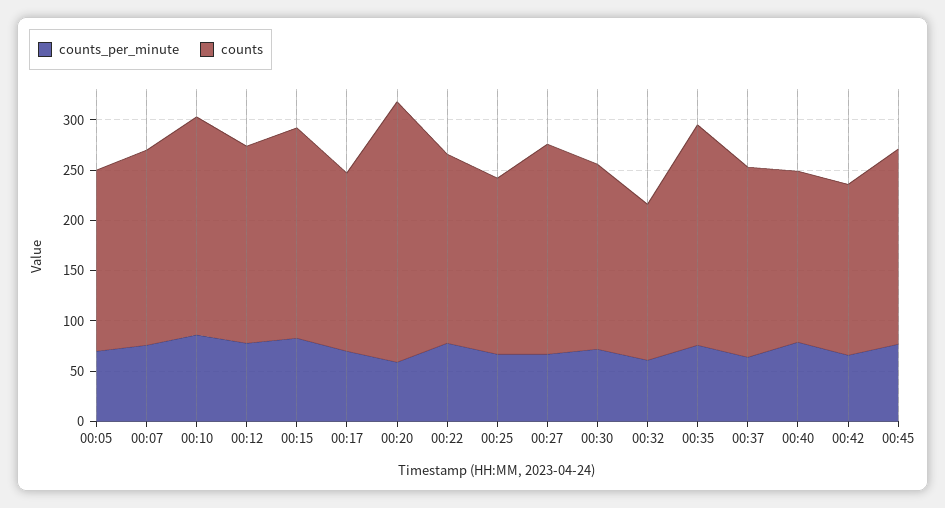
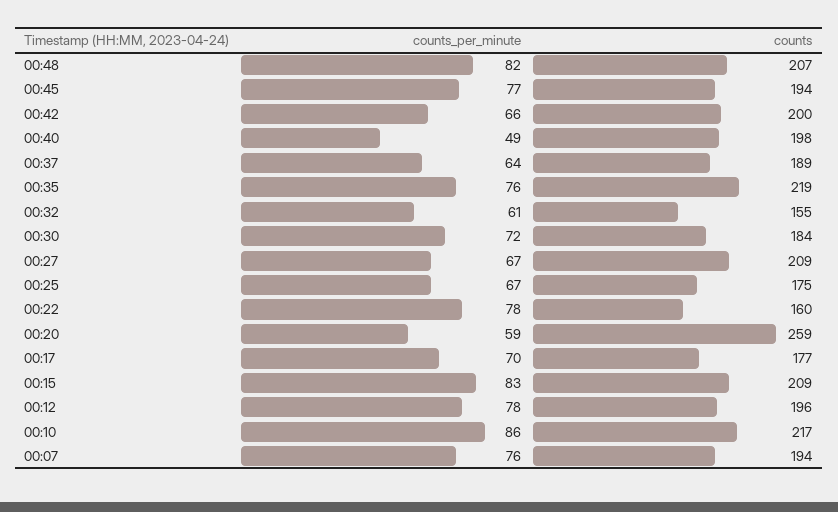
counts_per_minute, 00:05: 70 -> none
counts, 00:05: 180 -> none
counts, 00:22: 190 -> 160
counts_per_minute, 00:40: 80 -> 49
counts, 00:40: 170 -> 198
counts, 00:42: 170 -> 200
counts_per_minute, 00:48: none -> 82
counts, 00:48: none -> 207

